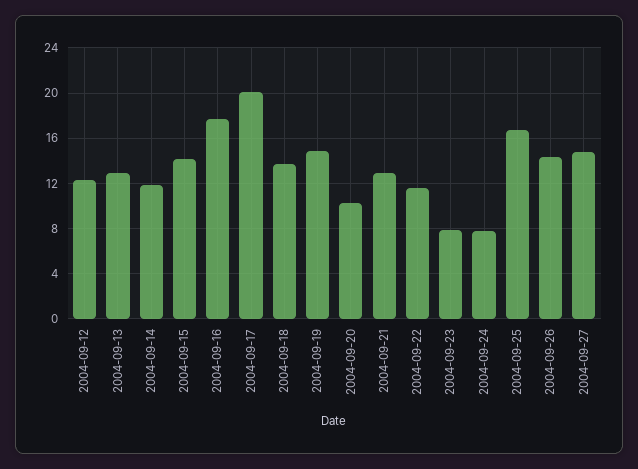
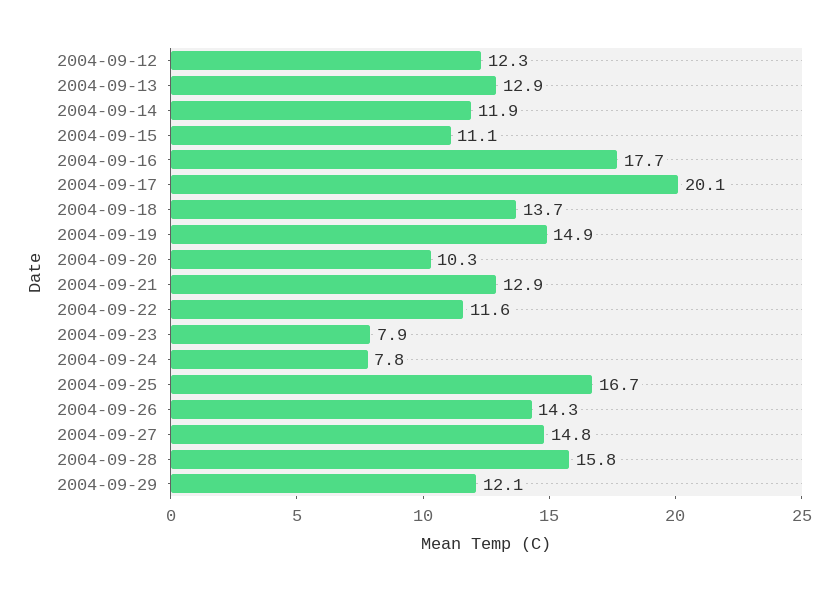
2004-09-15: 14 -> 11.1
2004-09-28: none -> 15.8
2004-09-29: none -> 12.1

